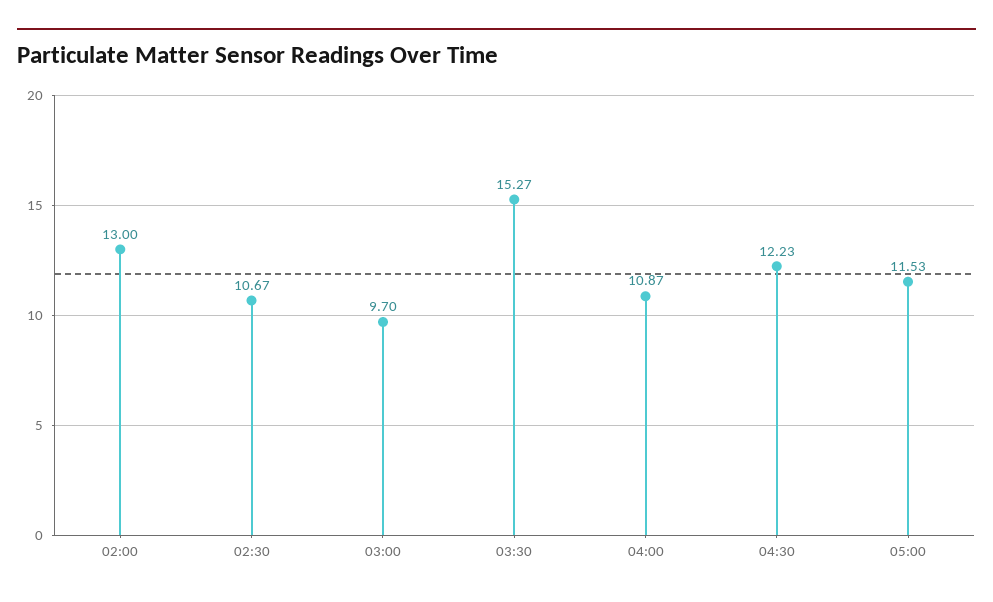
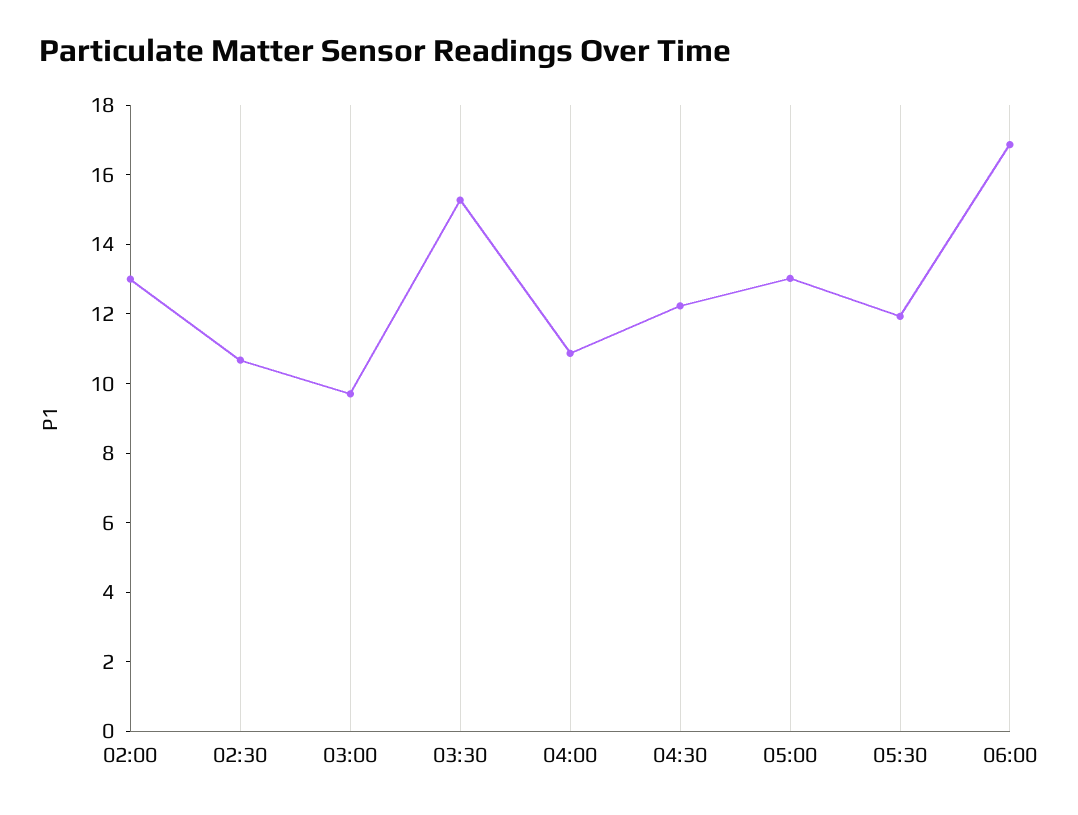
05:00: 11.53 -> 13
05:30: none -> 12
06:00: none -> 17

